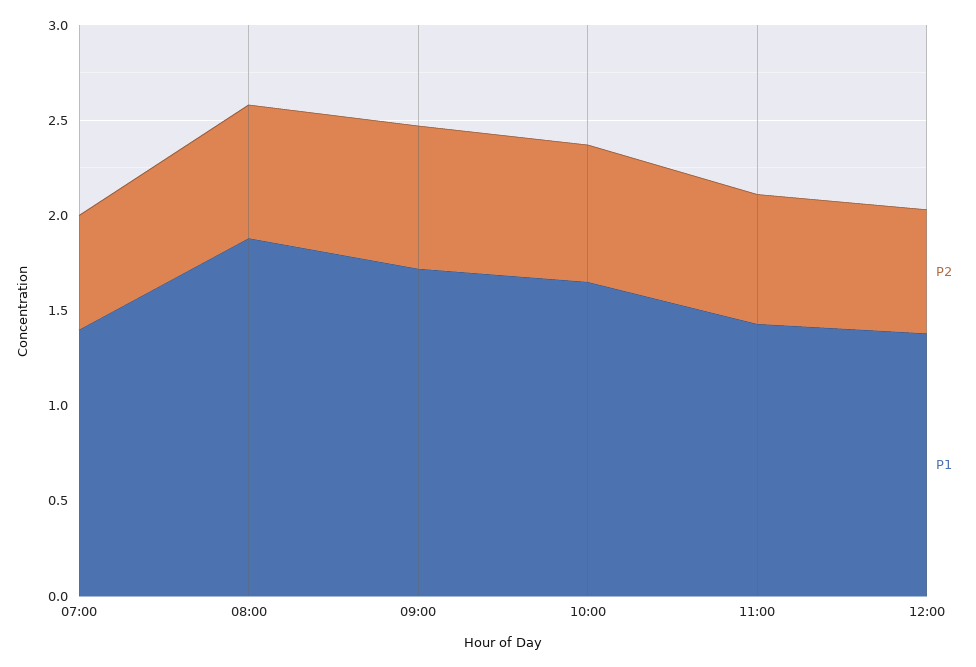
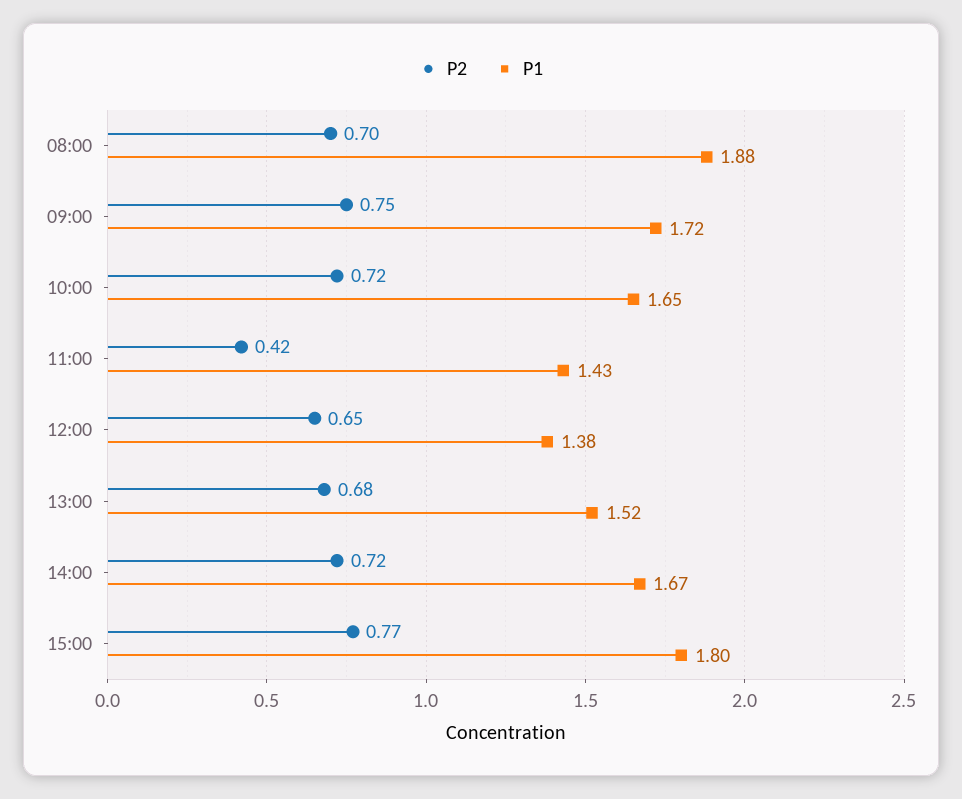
P2, 07:00: 0.6 -> none
P1, 07:00: 1.4 -> none
P2, 11:00: 0.7 -> 0.42
P2, 13:00: none -> 0.68
P1, 13:00: none -> 1.52
P2, 14:00: none -> 0.72
P1, 14:00: none -> 1.67
P2, 15:00: none -> 0.77
P1, 15:00: none -> 1.8

